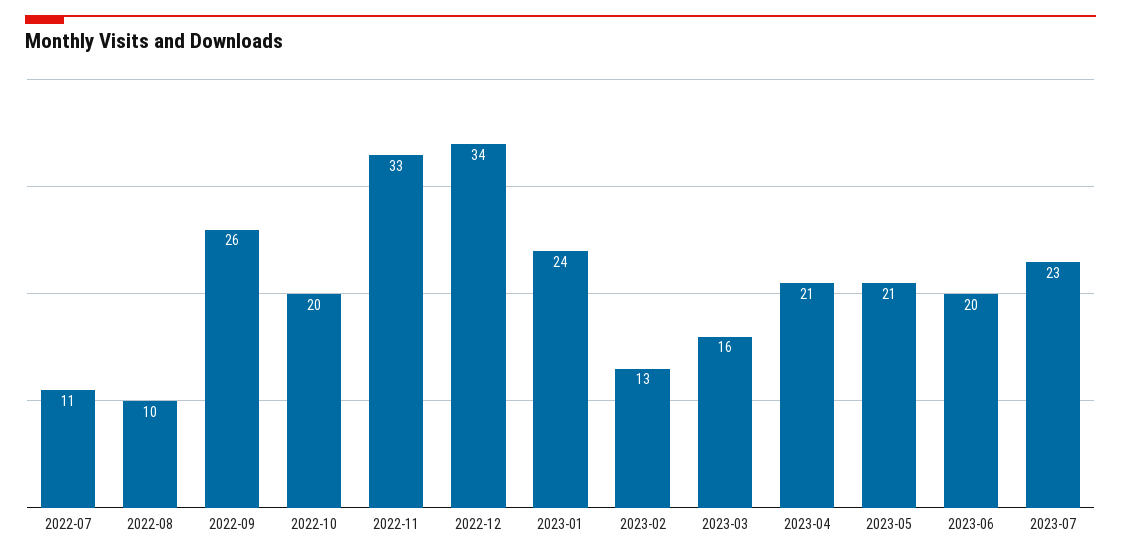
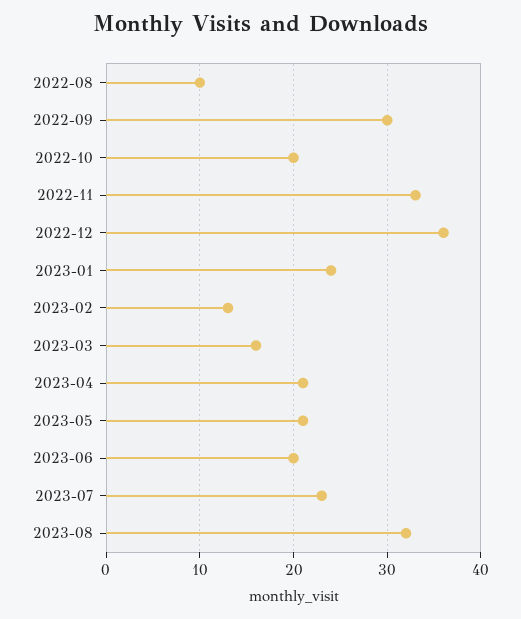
2022-07: 11 -> none
2022-09: 26 -> 30
2022-12: 34 -> 36
2023-08: none -> 32

